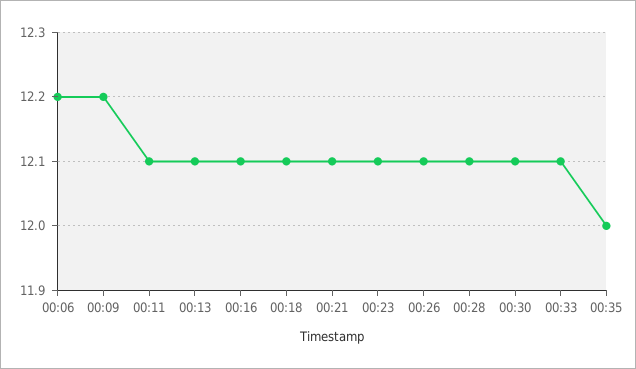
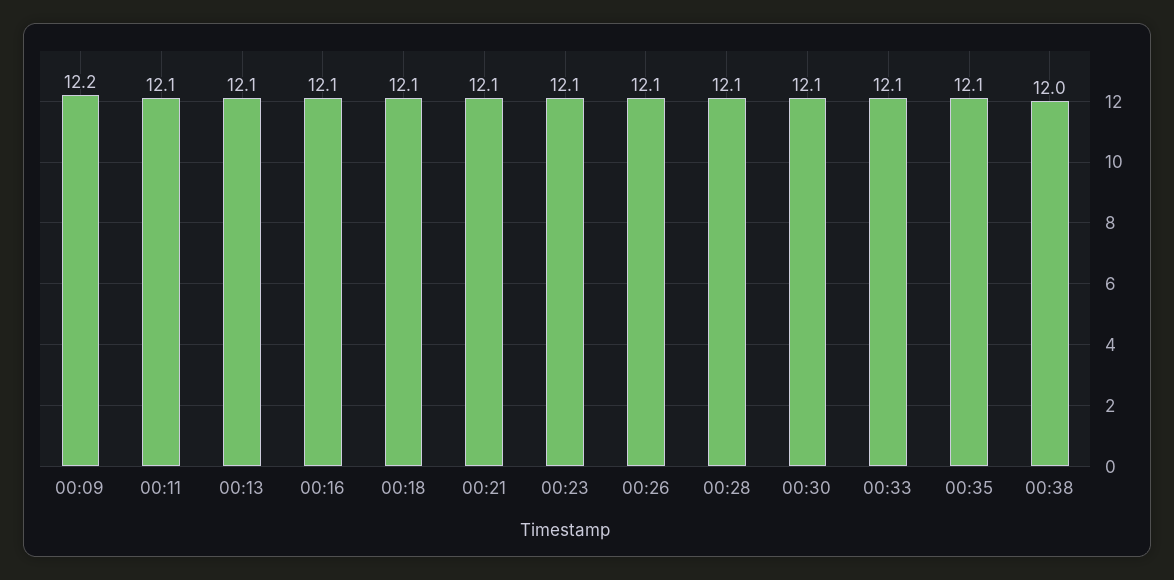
00:06: 12.2 -> none
00:35: 12 -> 12.1
00:38: none -> 12

